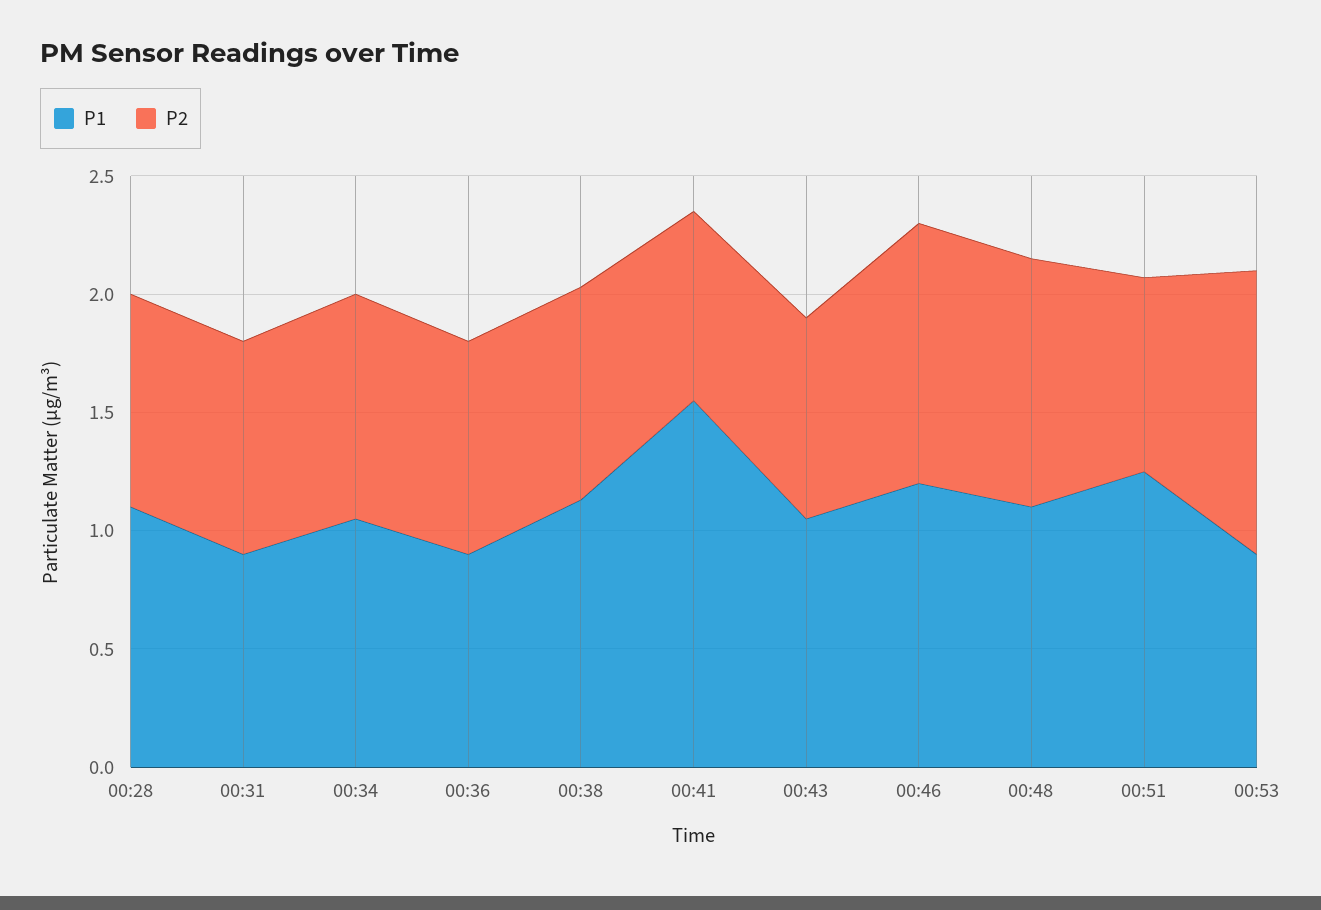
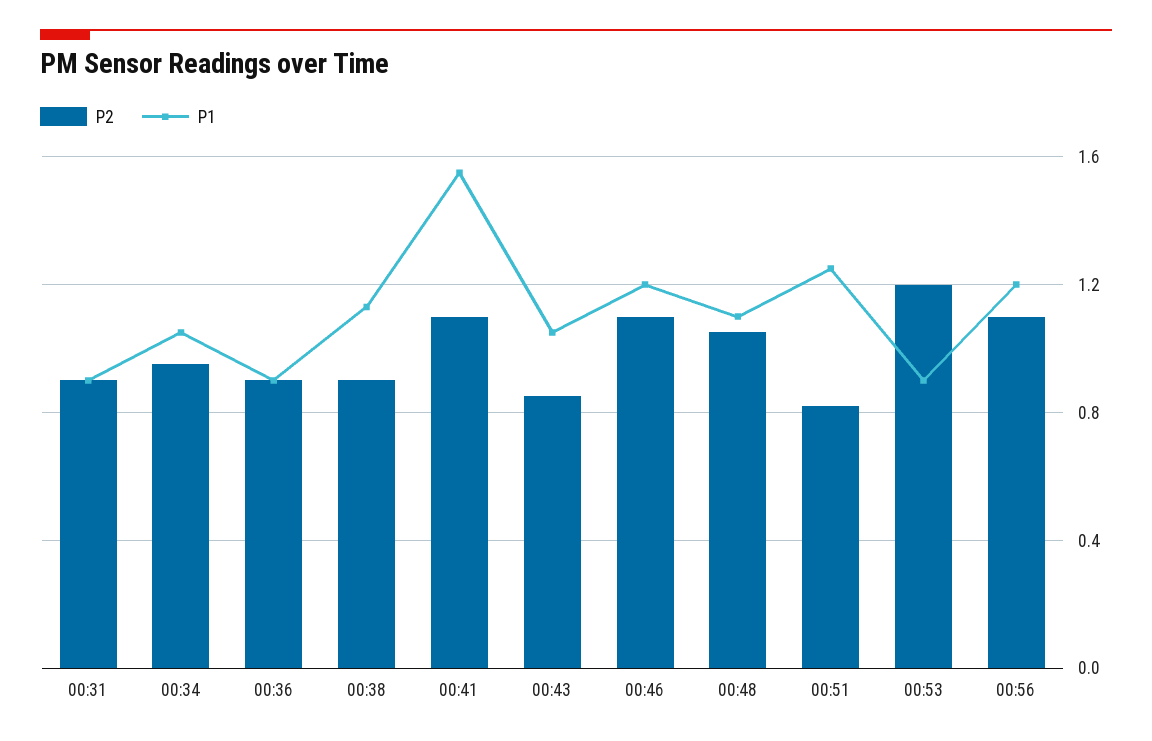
P1, 00:28: 1.1 -> none
P2, 00:28: 0.9 -> none
P2, 00:41: 0.8 -> 1.1
P2, 00:56: none -> 1.1
P1, 00:56: none -> 1.2

